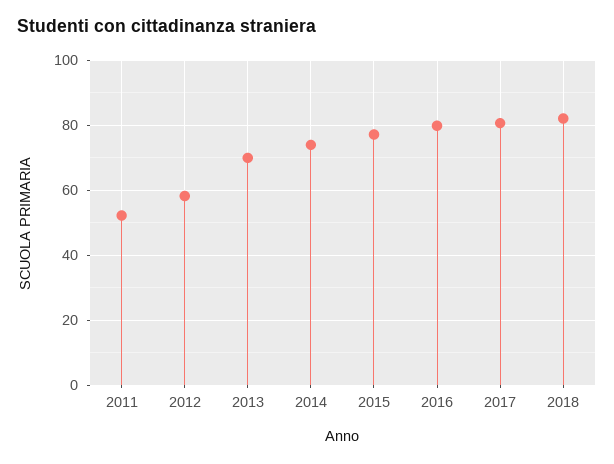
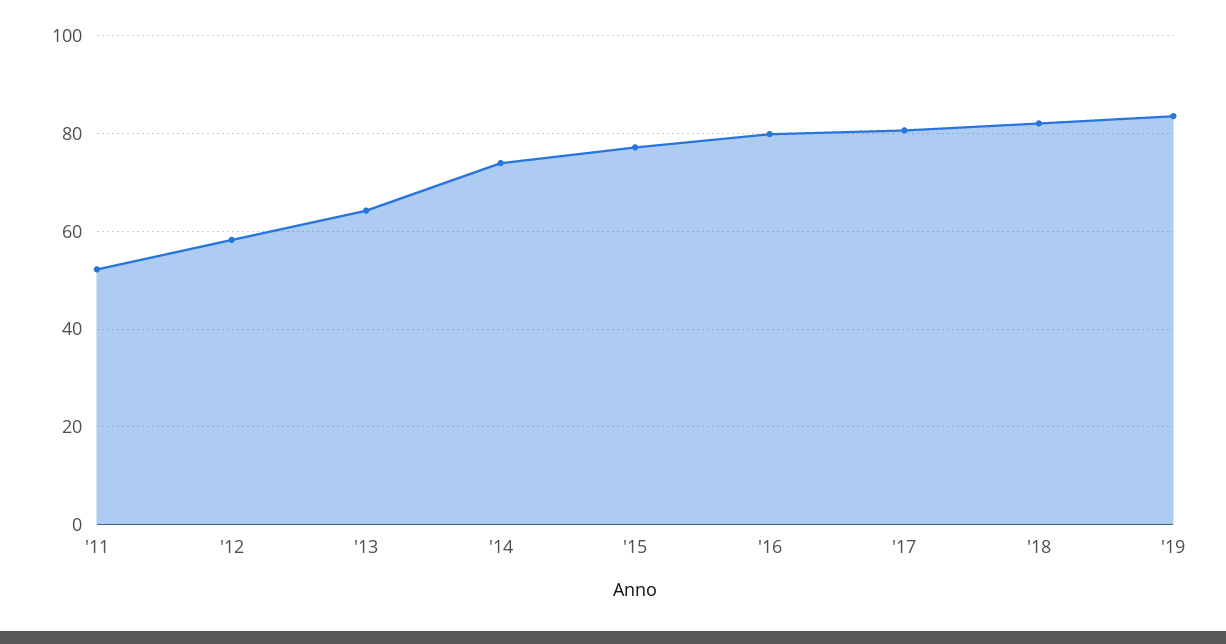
2013: 70 -> 64
'19: none -> 84

